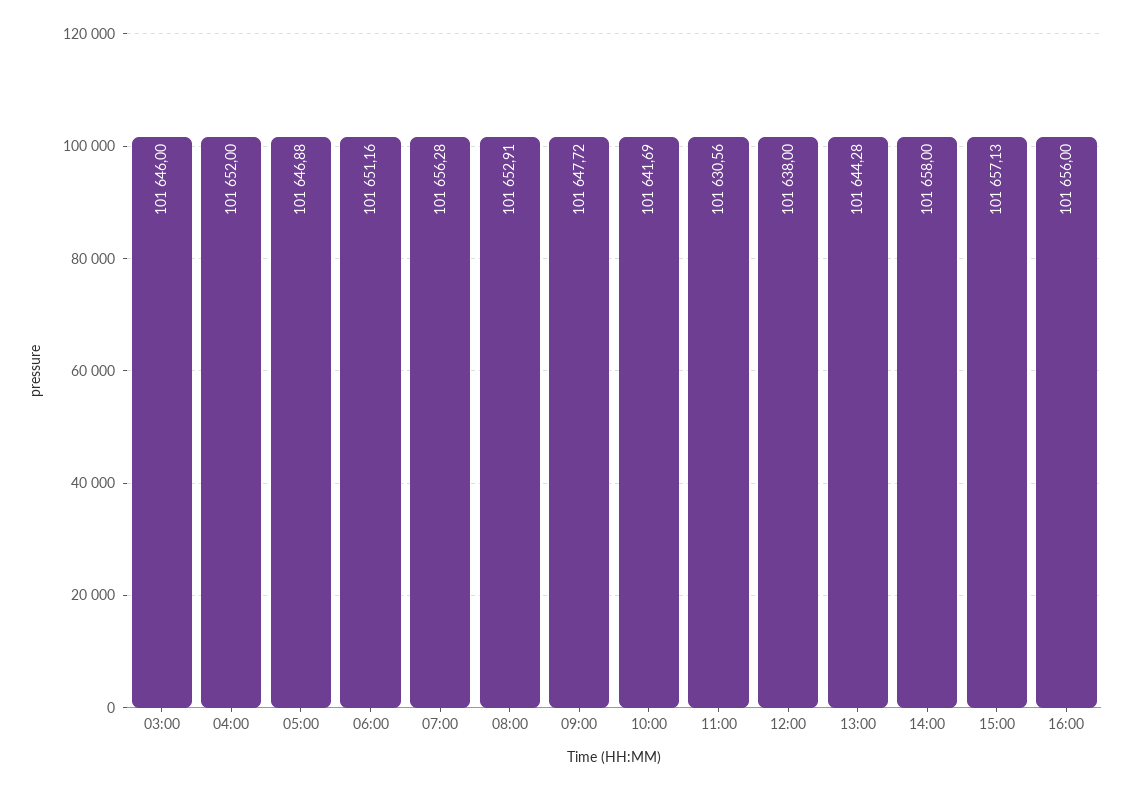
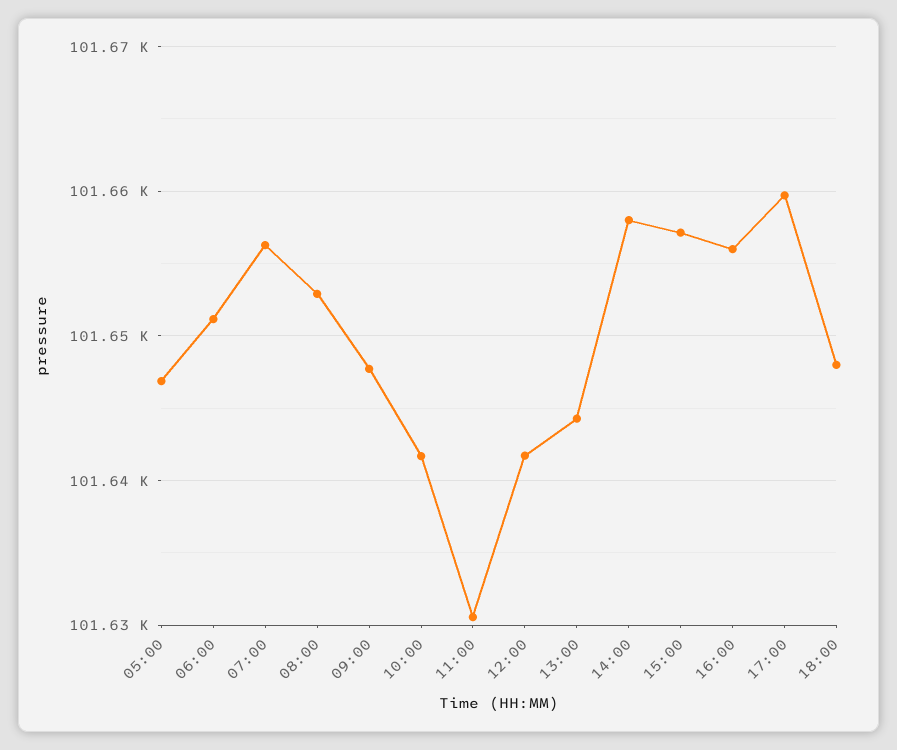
03:00: 101646 -> none
04:00: 101652 -> none
12:00: 101638 -> 101642
17:00: none -> 101660
18:00: none -> 101648

